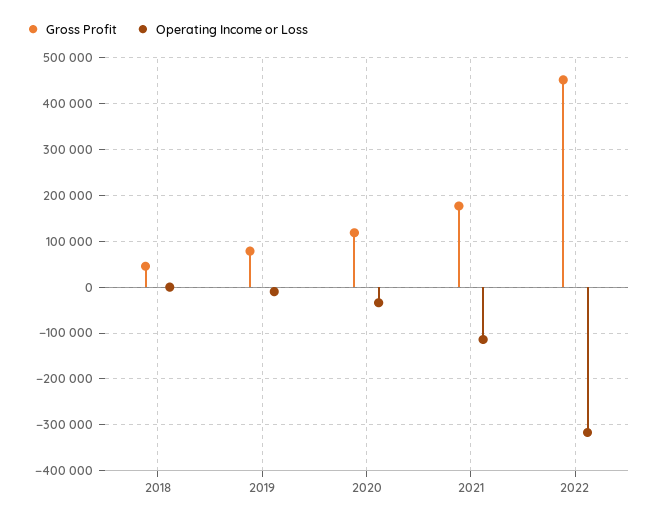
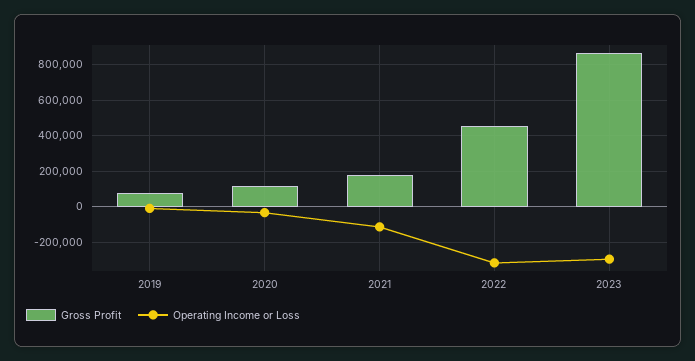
Gross Profit, 2018: 40000 -> none
Operating Income or Loss, 2018: 0 -> none
Gross Profit, 2023: none -> 850000
Operating Income or Loss, 2023: none -> -300000

